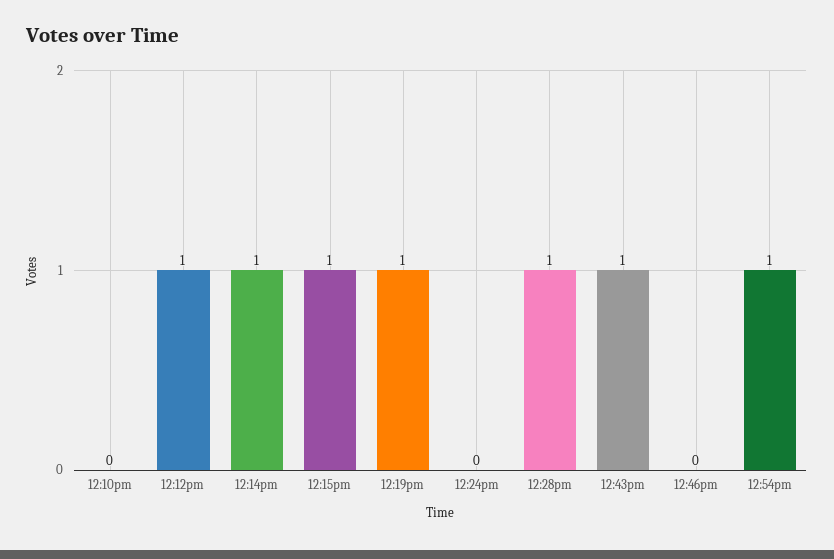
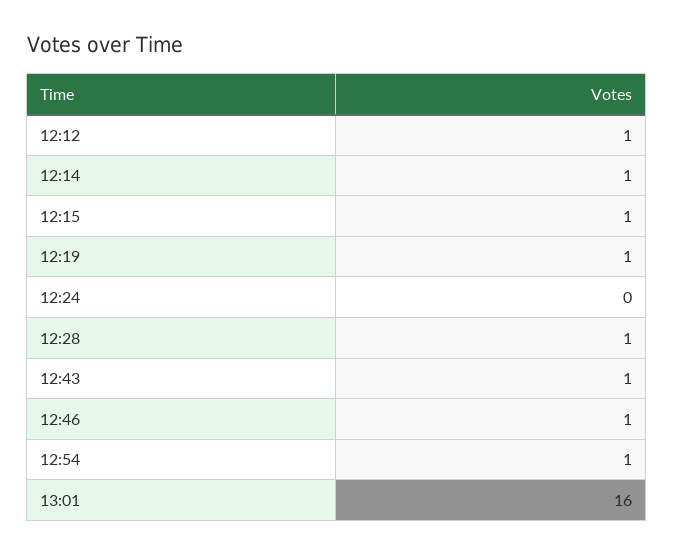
12:10pm: 0 -> none
12:46pm: 0 -> 1
13:01: none -> 16

